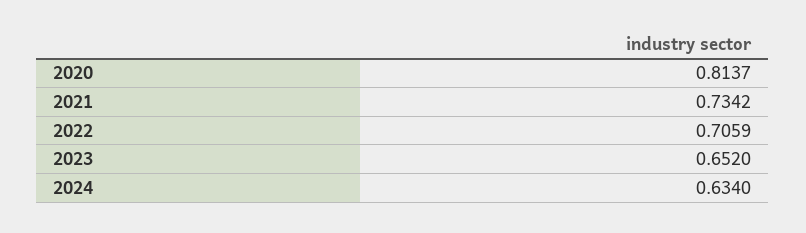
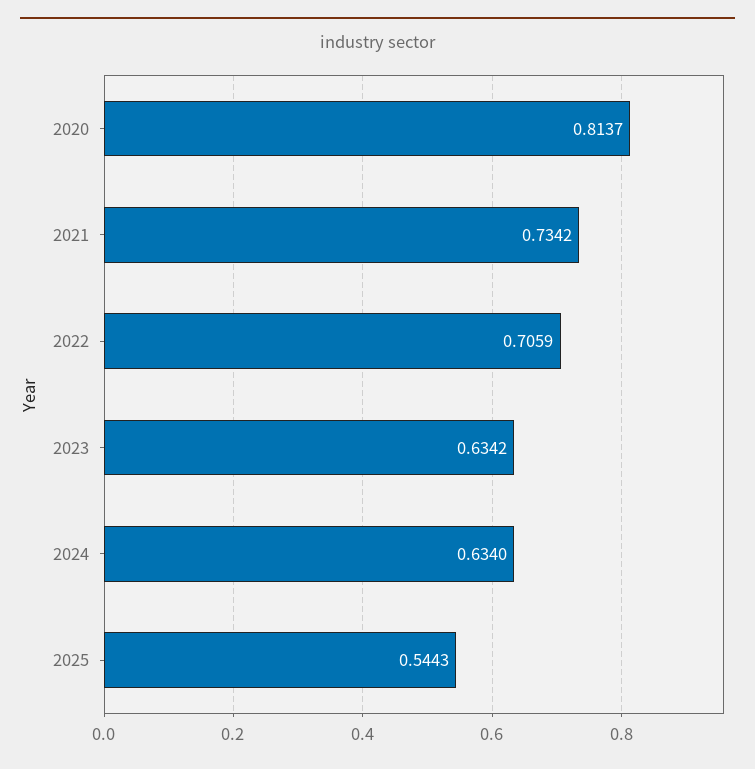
2023: 0.652 -> 0.6342
2025: none -> 0.5443

